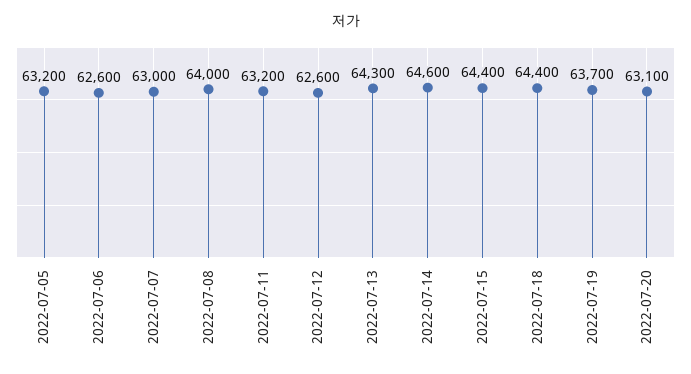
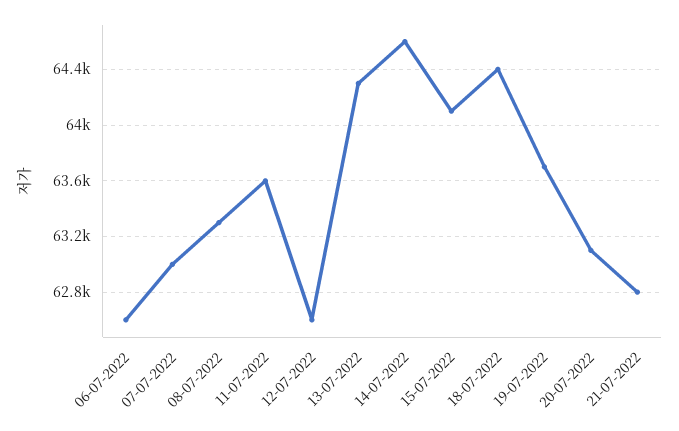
2022-07-05: 63200 -> none
2022-07-08: 64000 -> 63300
2022-07-11: 63200 -> 63600
2022-07-15: 64400 -> 64100
21-07-2022: none -> 62800

